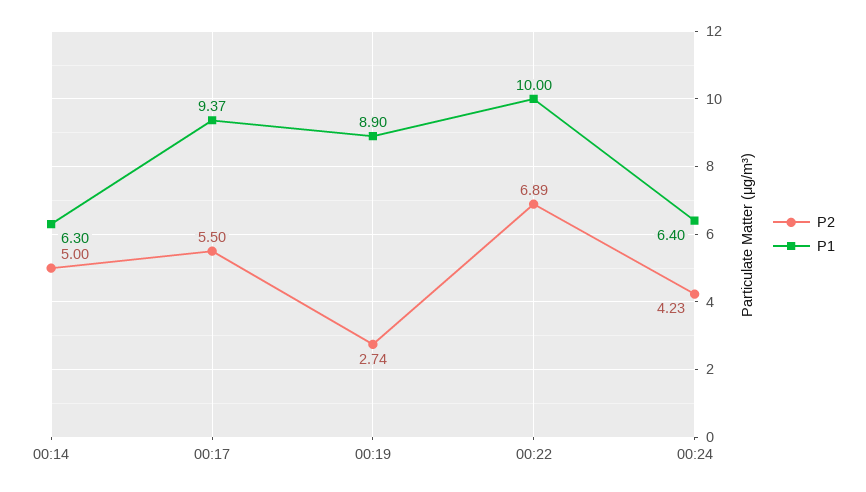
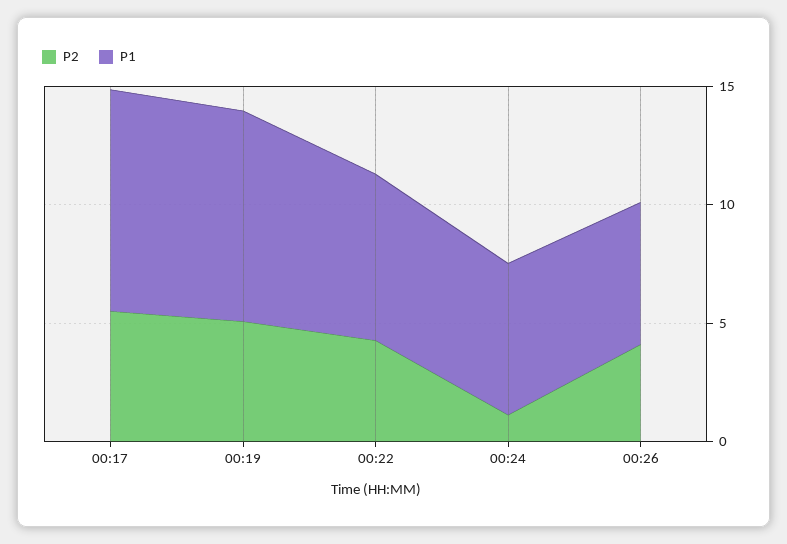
P2, 00:14: 5 -> none
P1, 00:14: 6.3 -> none
P2, 00:19: 2.74 -> 5
P2, 00:22: 6.89 -> 4
P1, 00:22: 10 -> 7
P2, 00:24: 4.23 -> 1
P2, 00:26: none -> 4
P1, 00:26: none -> 6

